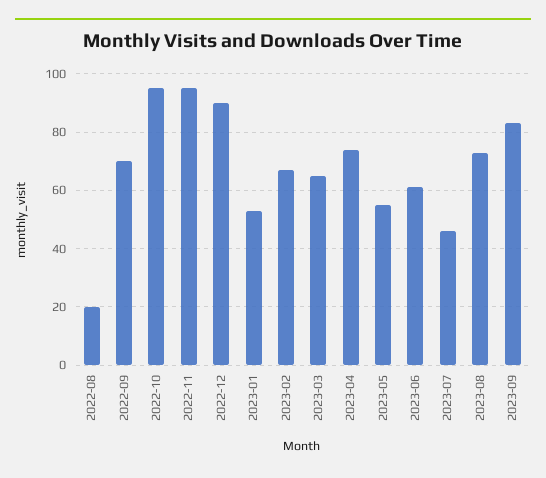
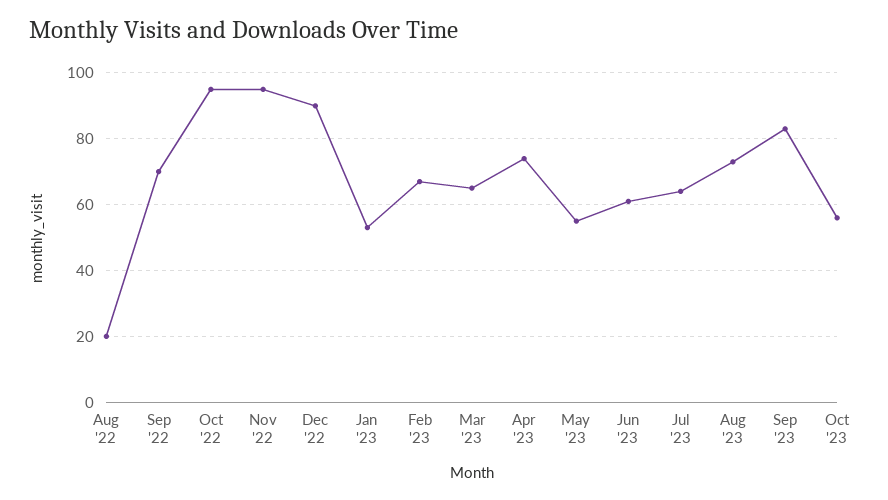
2023-07: 45 -> 65
Oct '23: none -> 55

